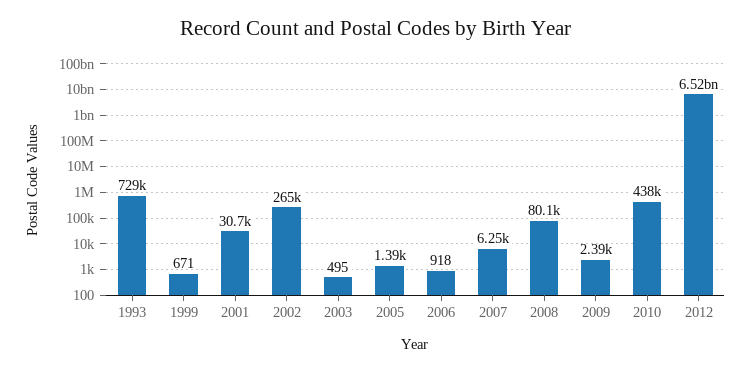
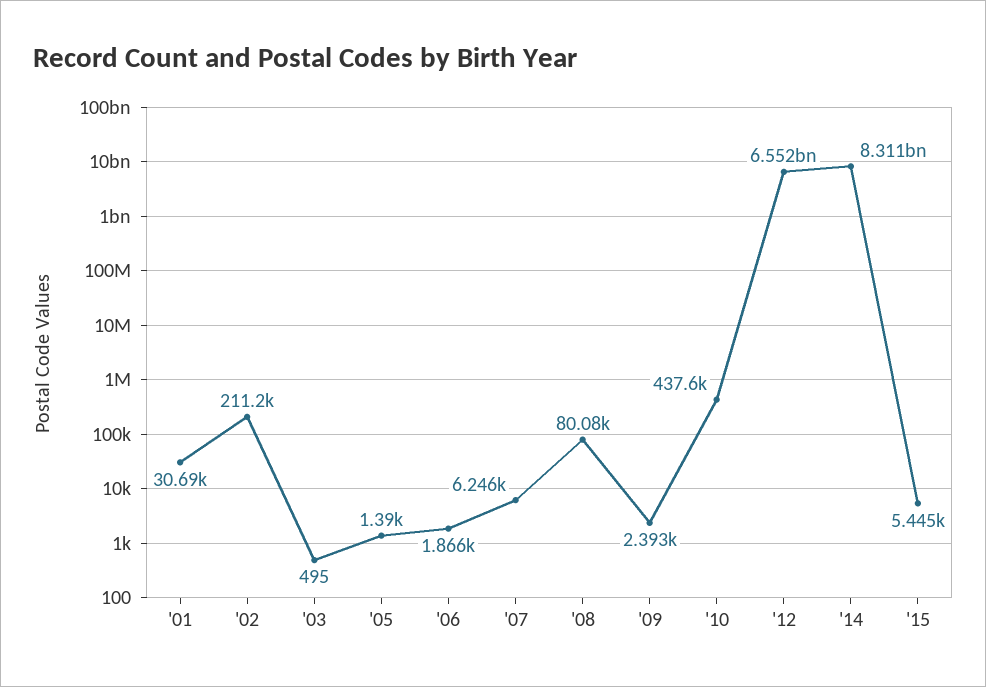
1993: 729000 -> none
1999: 671 -> none
2002: 265000 -> 211200
2006: 918 -> 1866
2012: 6520000000 -> 6552000000
'14: none -> 8311000000
'15: none -> 5445

